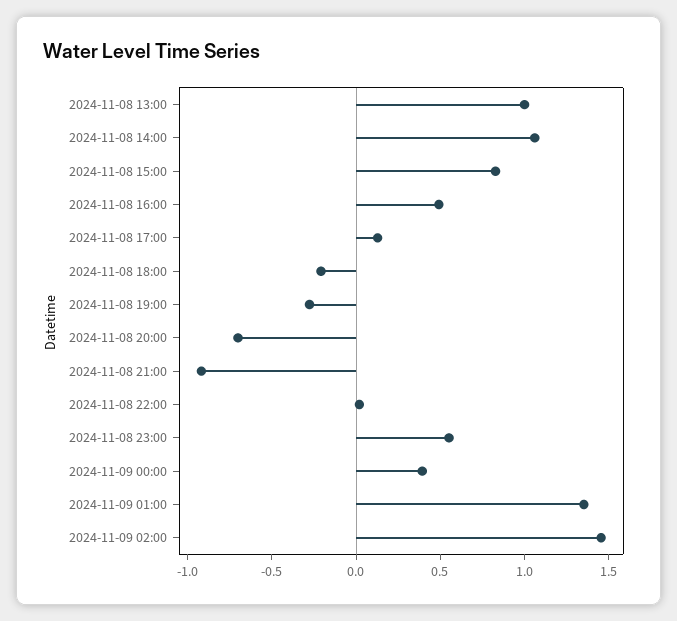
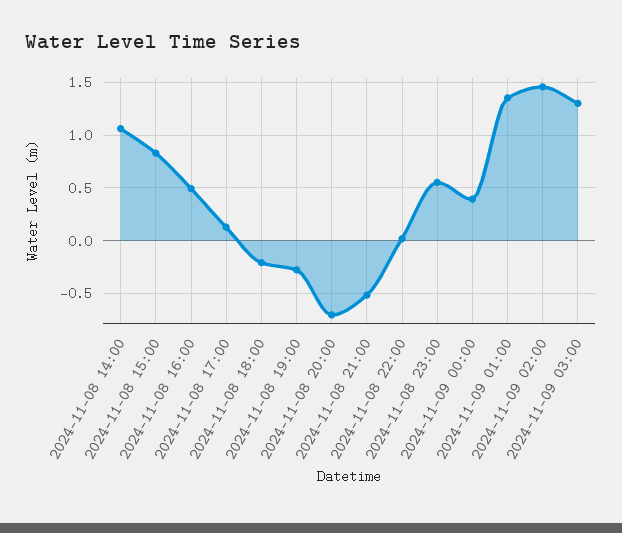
2024-11-08 13:00: 1 -> none
2024-11-08 21:00: -0.9 -> -0.5
2024-11-09 03:00: none -> 1.3

